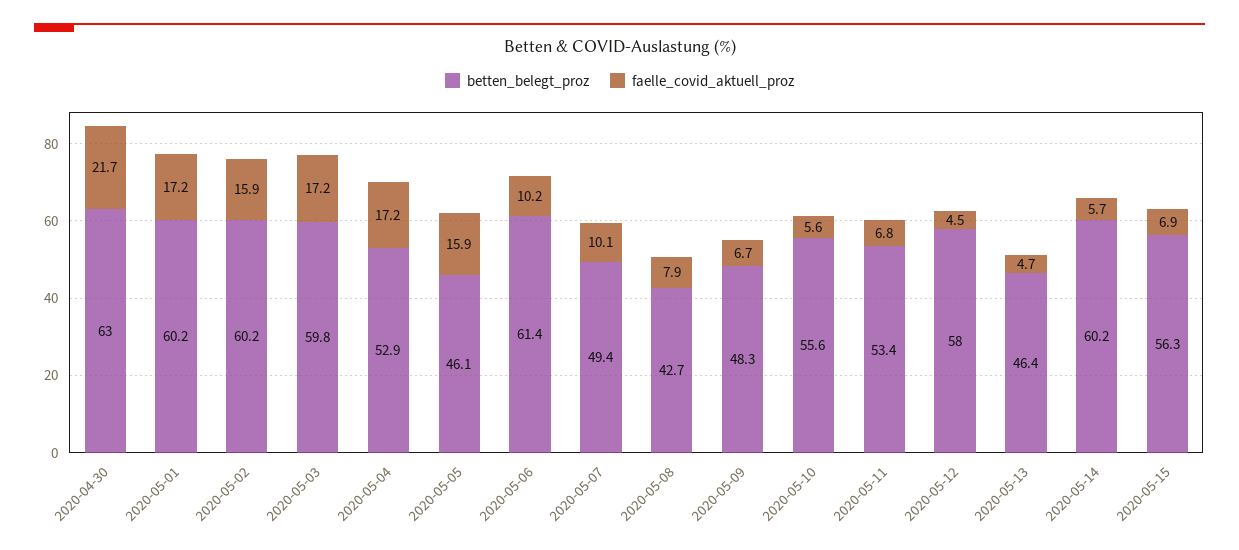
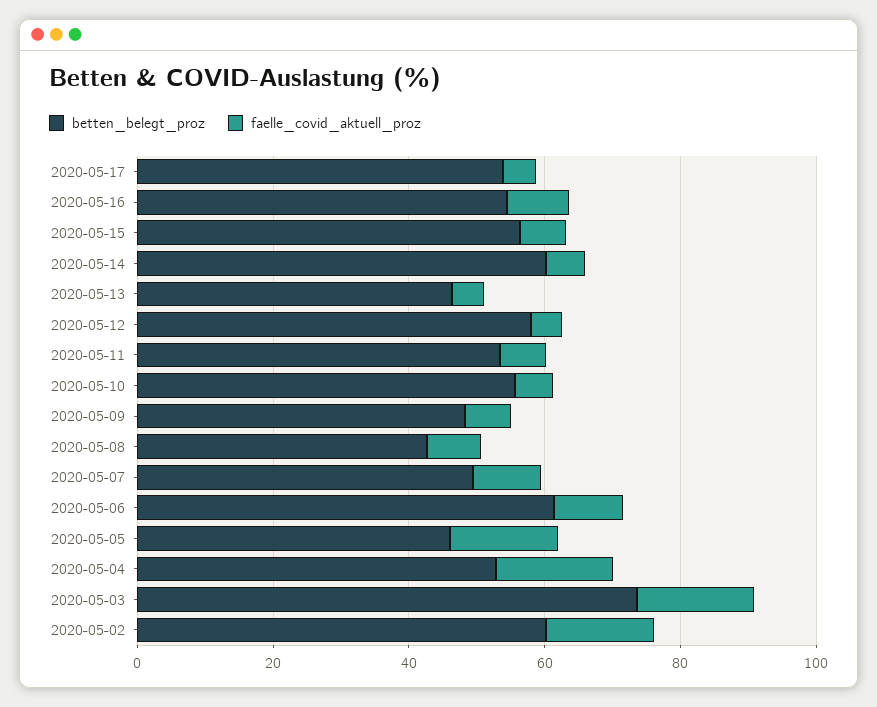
betten_belegt_proz, 2020-04-30: 63 -> none
faelle_covid_aktuell_proz, 2020-04-30: 21.7 -> none
betten_belegt_proz, 2020-05-01: 60.2 -> none
faelle_covid_aktuell_proz, 2020-05-01: 17.2 -> none
betten_belegt_proz, 2020-05-03: 59.8 -> 75
betten_belegt_proz, 2020-05-17: none -> 55
faelle_covid_aktuell_proz, 2020-05-17: none -> 5
betten_belegt_proz, 2020-05-16: none -> 55
faelle_covid_aktuell_proz, 2020-05-16: none -> 10

